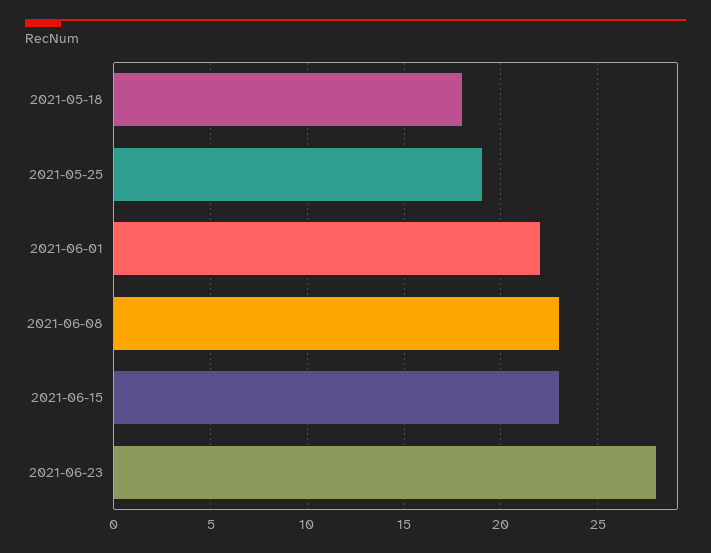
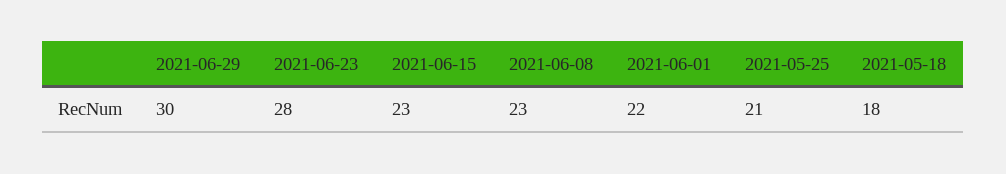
2021-05-25: 19 -> 21
2021-06-29: none -> 30

